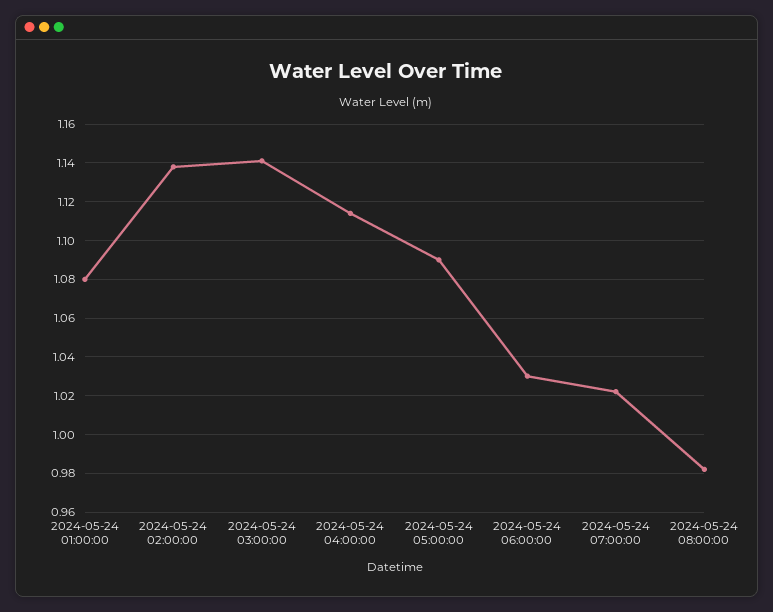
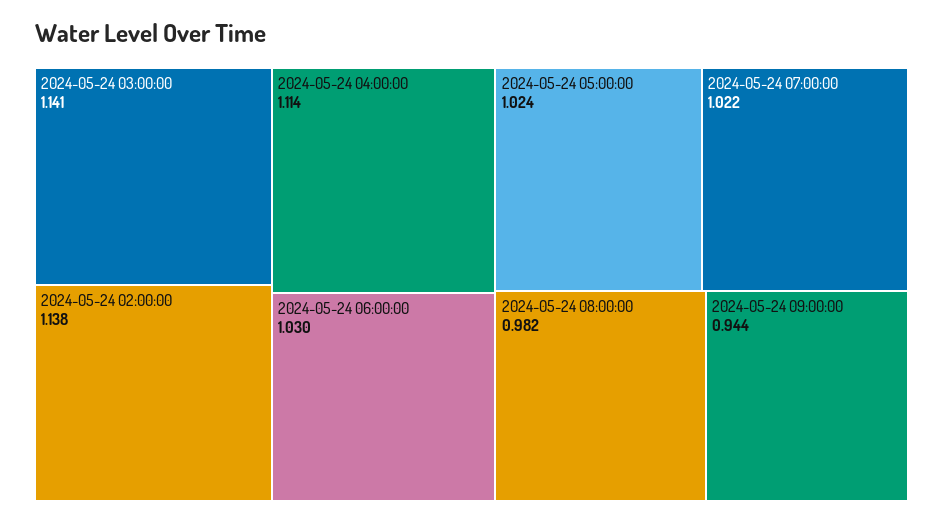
2024-05-24 01:00:00: 1.08 -> none
2024-05-24 05:00:00: 1.09 -> 1.024
2024-05-24 09:00:00: none -> 0.944

